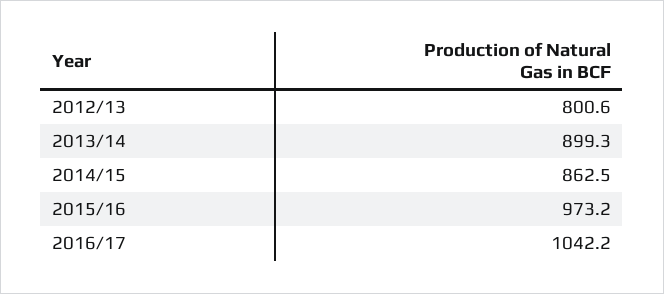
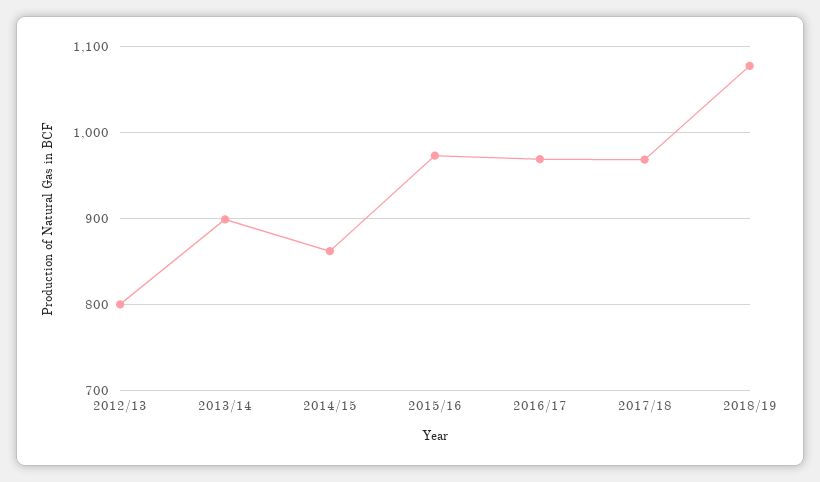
2016/17: 1042.2 -> 970
2017/18: none -> 970
2018/19: none -> 1080

